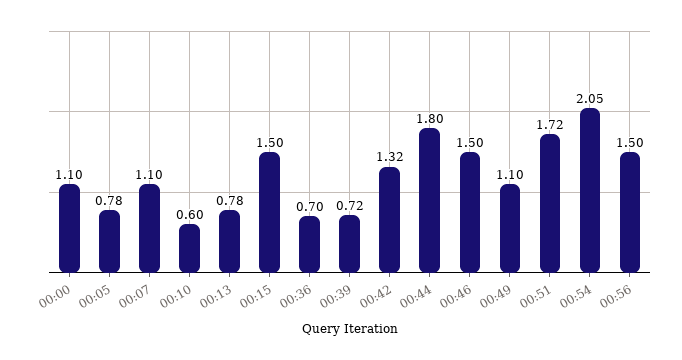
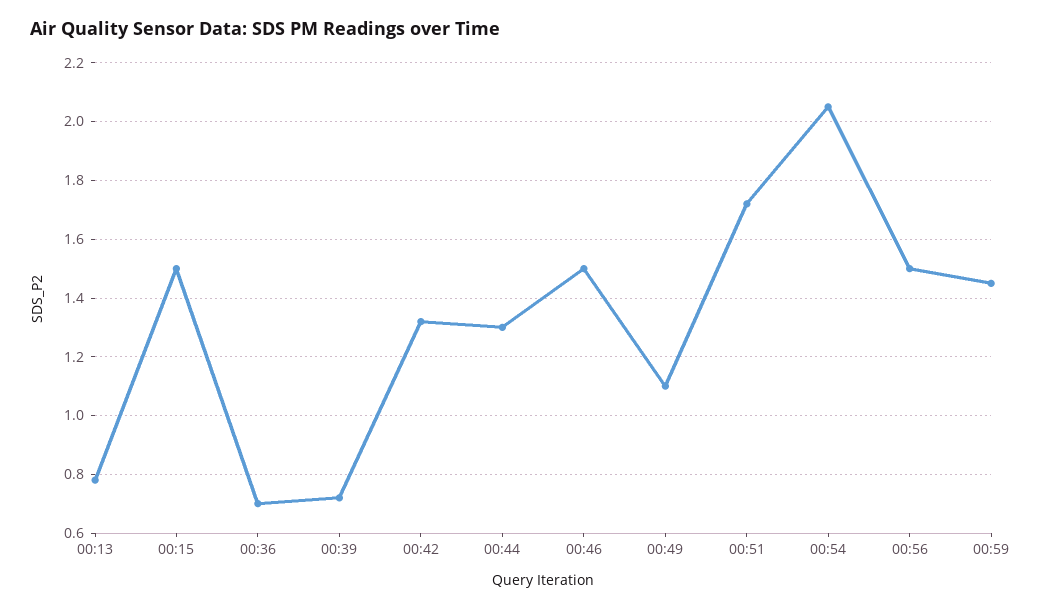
00:00: 1.1 -> none
00:05: 0.78 -> none
00:07: 1.1 -> none
00:10: 0.6 -> none
00:44: 1.8 -> 1.3
00:59: none -> 1.45

